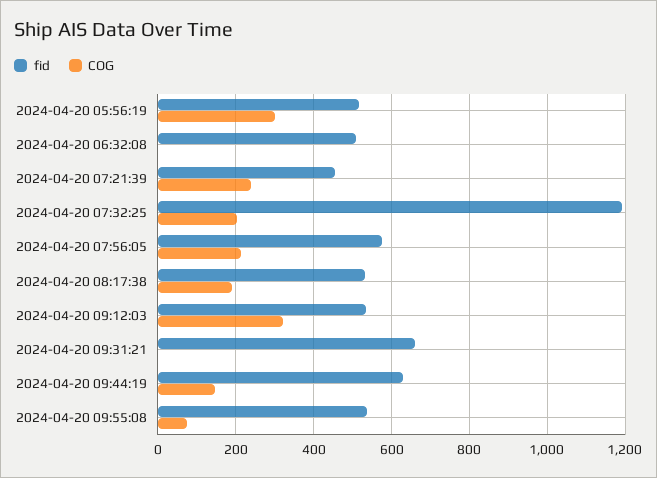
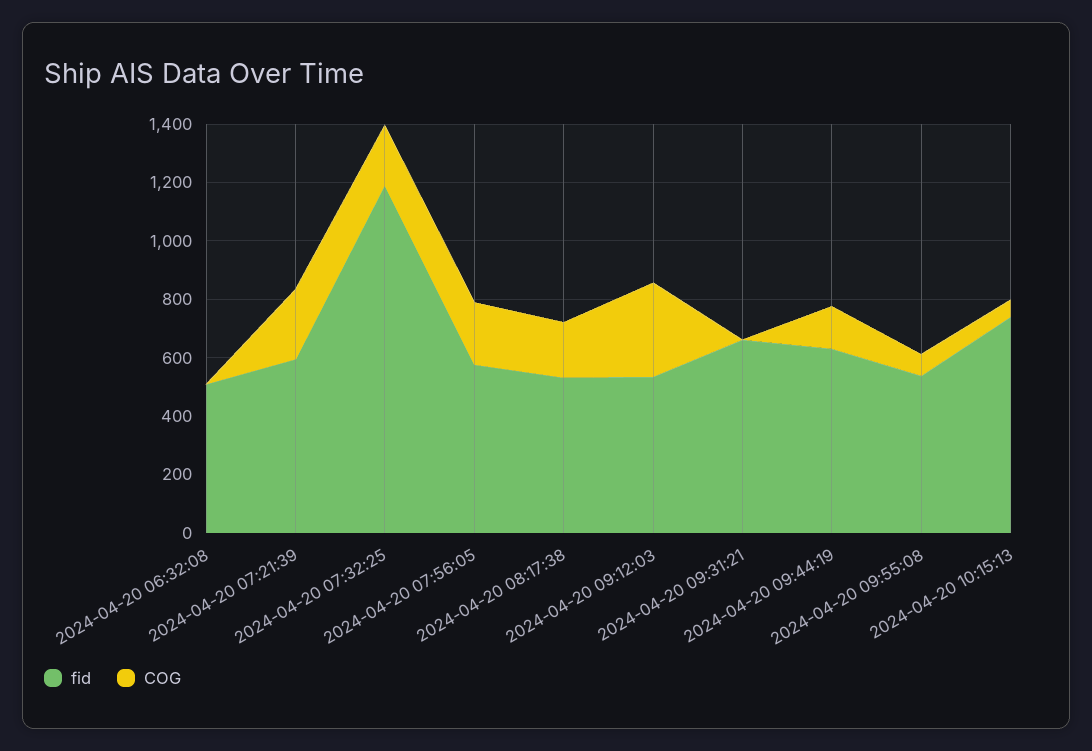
fid, 2024-04-20 05:56:19: 520 -> none
COG, 2024-04-20 05:56:19: 300 -> none
fid, 2024-04-20 07:21:39: 460 -> 600
fid, 2024-04-20 10:15:13: none -> 750
COG, 2024-04-20 10:15:13: none -> 50

